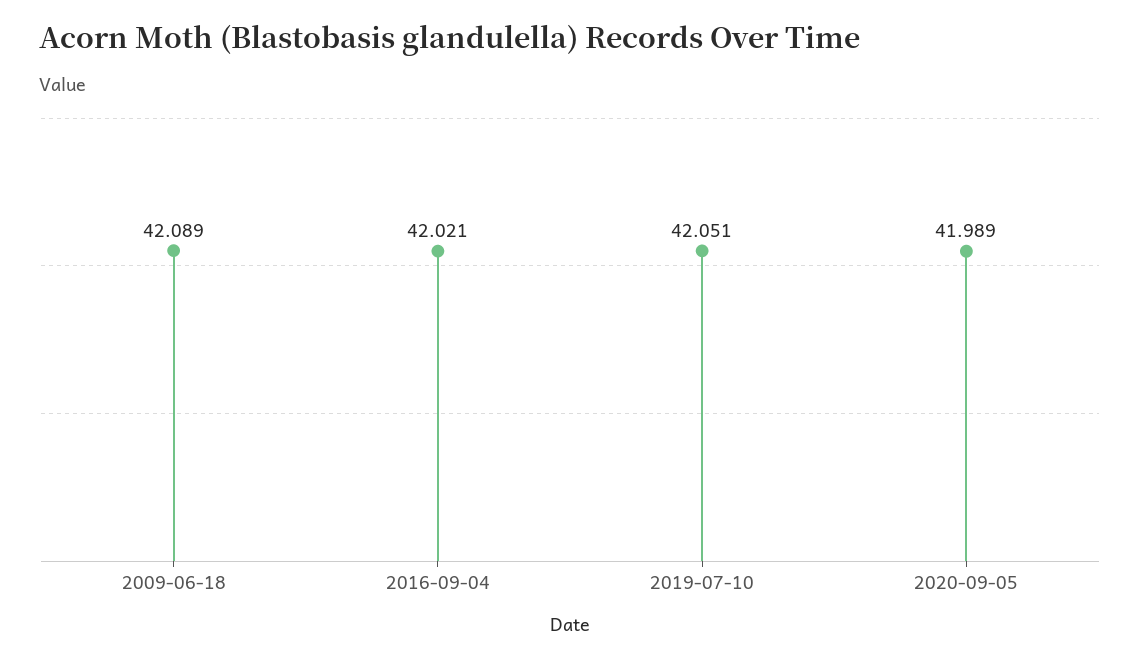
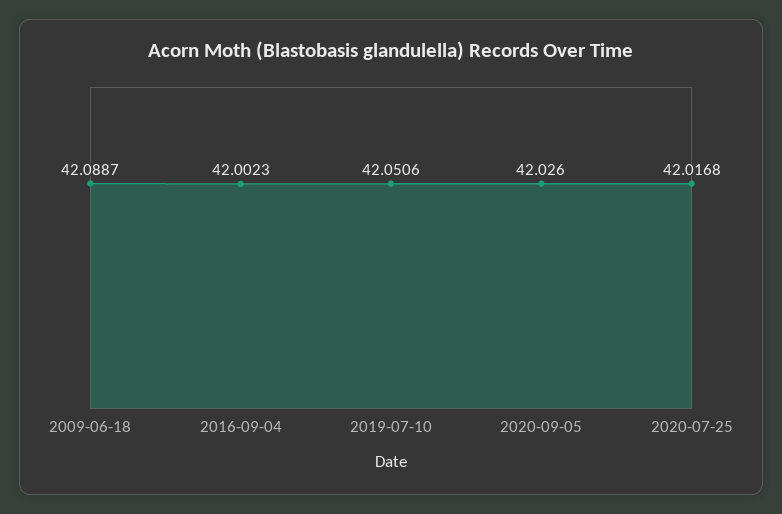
2016-09-04: 42.021 -> 42.0023
2020-09-05: 41.989 -> 42.026
2020-07-25: none -> 42.0168

